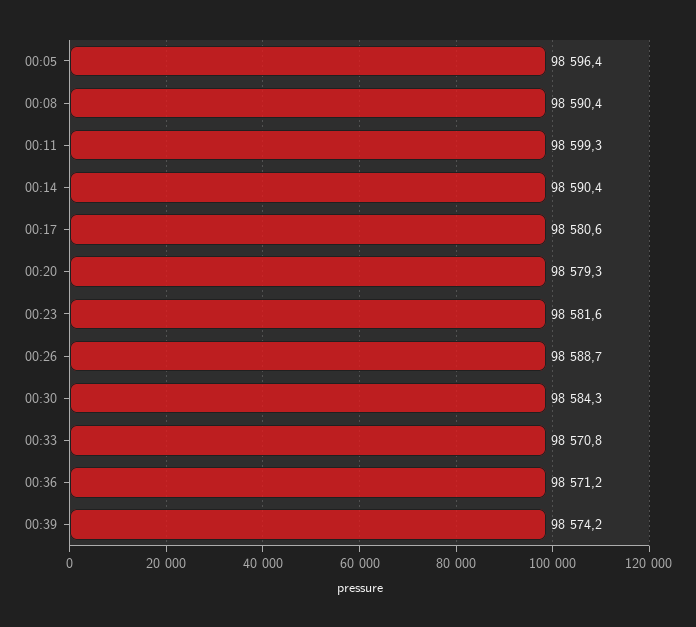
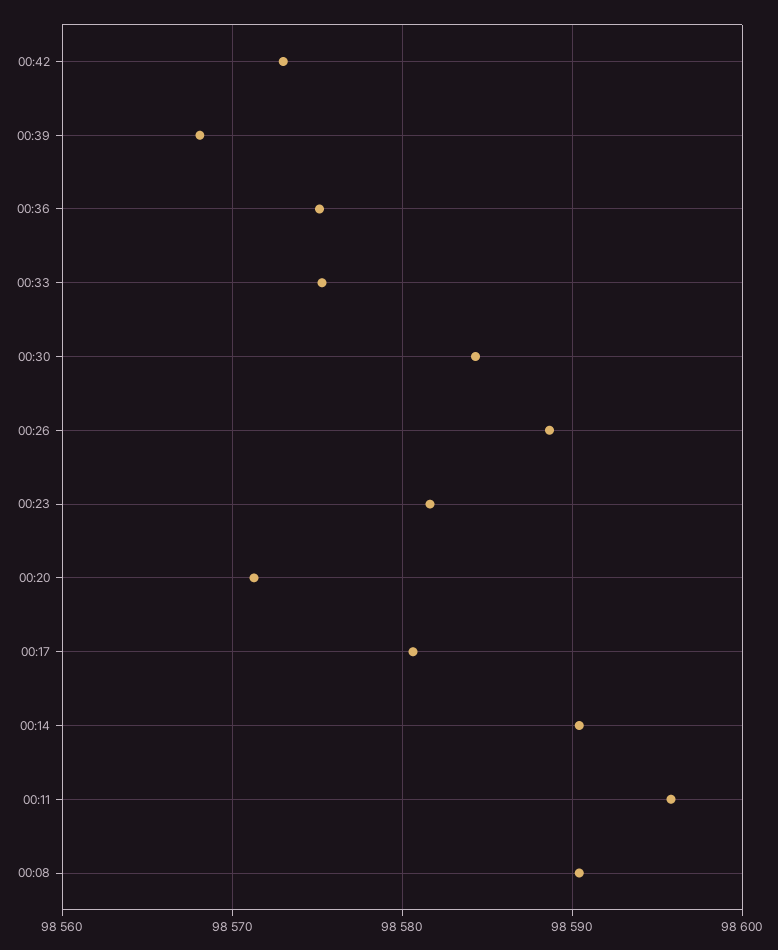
00:05: 98596.4 -> none
00:11: 98599.3 -> 98596
00:20: 98579.3 -> 98571
00:33: 98570.8 -> 98575
00:36: 98571.2 -> 98575
00:39: 98574.2 -> 98568
00:42: none -> 98573

